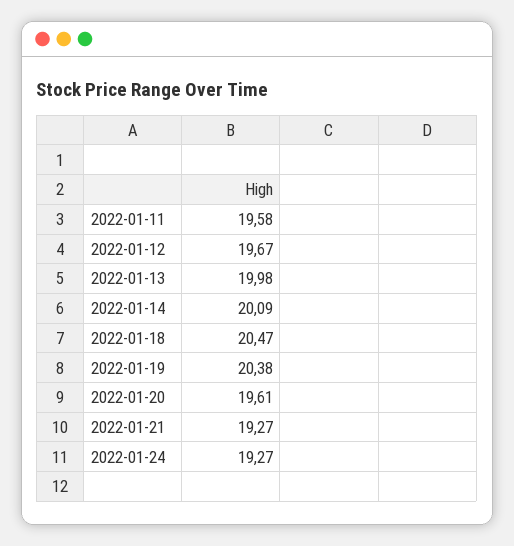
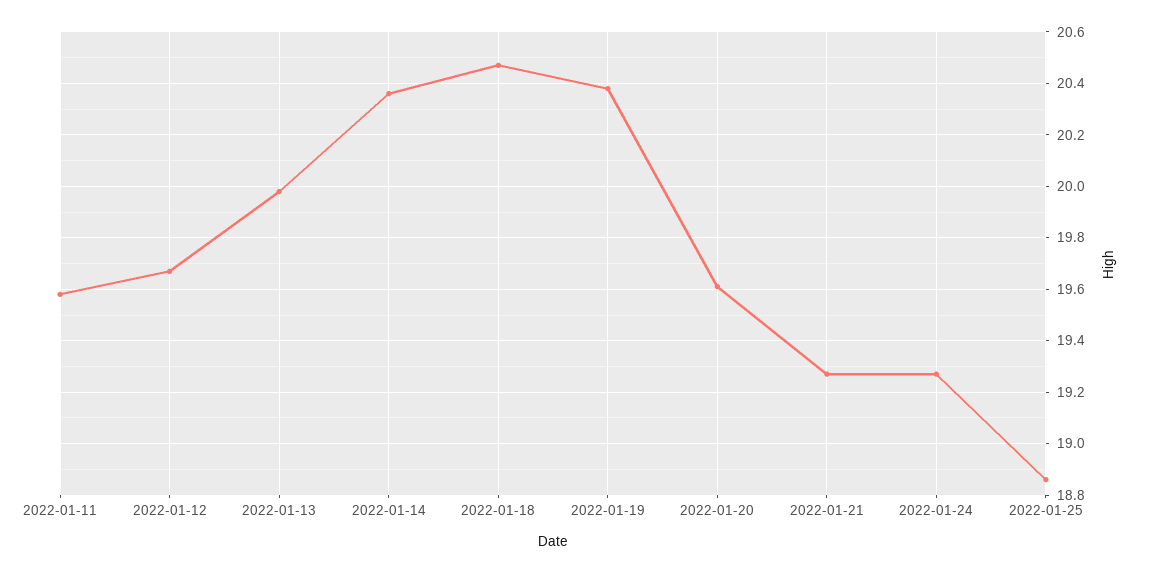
2022-01-14: 20.09 -> 20.35
2022-01-25: none -> 18.85

